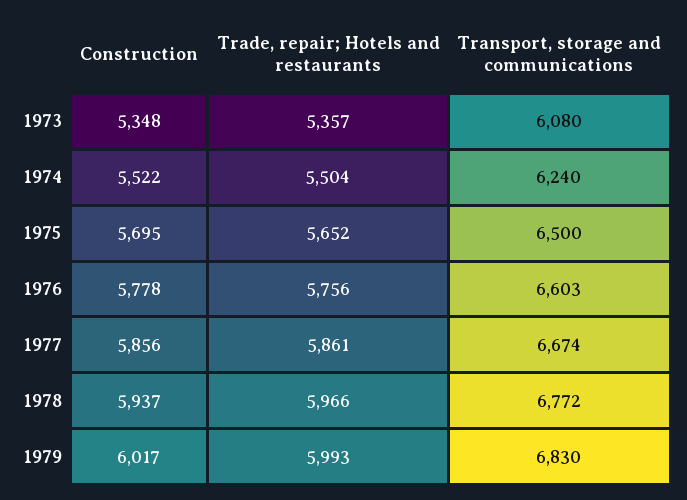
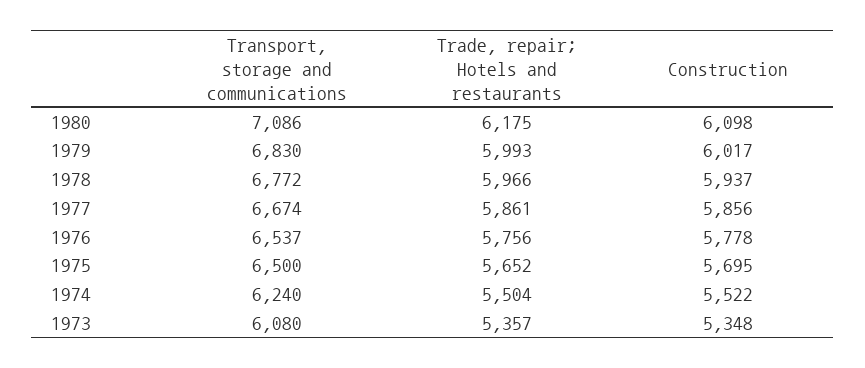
Transport, storage and communications, 1976: 6603 -> 6537
Transport, storage and communications, 1980: none -> 7086
Trade, repair; Hotels and restaurants, 1980: none -> 6175
Construction, 1980: none -> 6098

